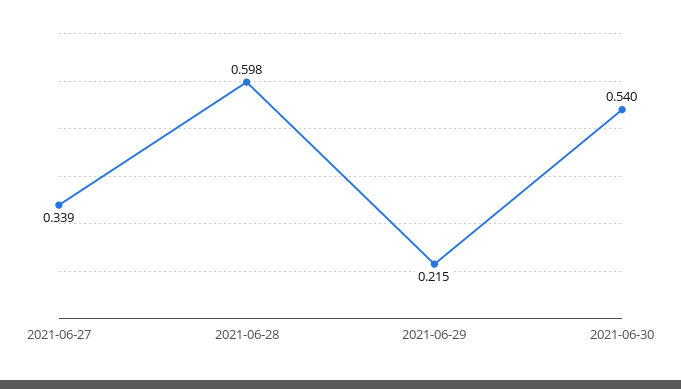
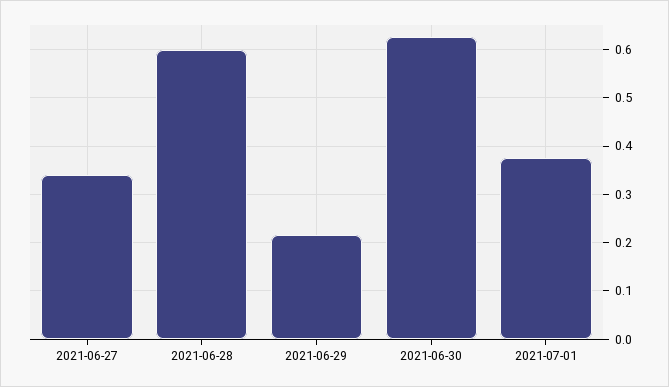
2021-06-30: 0.54 -> 0.62
2021-07-01: none -> 0.38

